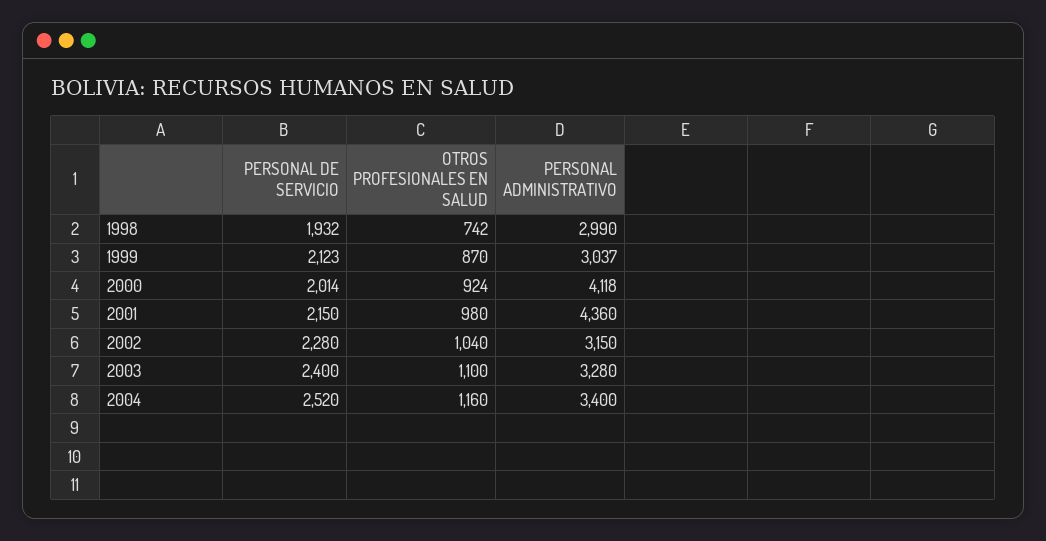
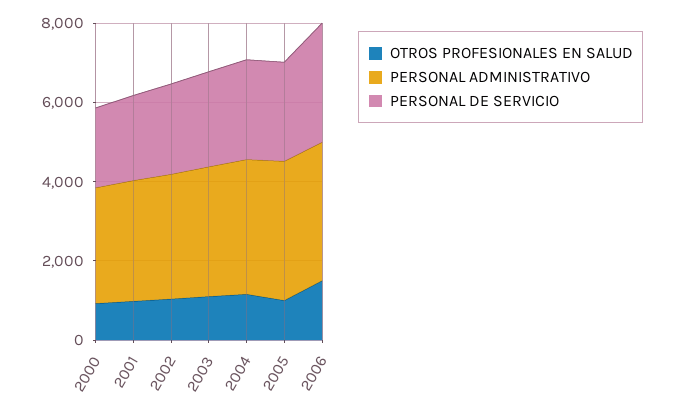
PERSONAL DE SERVICIO, 1998: 1932 -> none
OTROS PROFESIONALES EN SALUD, 1998: 742 -> none
PERSONAL ADMINISTRATIVO, 1998: 2990 -> none
PERSONAL DE SERVICIO, 1999: 2123 -> none
OTROS PROFESIONALES EN SALUD, 1999: 870 -> none
PERSONAL ADMINISTRATIVO, 1999: 3037 -> none
PERSONAL ADMINISTRATIVO, 2000: 4118 -> 3000
PERSONAL ADMINISTRATIVO, 2001: 4360 -> 3000
OTROS PROFESIONALES EN SALUD, 2005: none -> 1000
PERSONAL ADMINISTRATIVO, 2005: none -> 3500
PERSONAL DE SERVICIO, 2005: none -> 2500
OTROS PROFESIONALES EN SALUD, 2006: none -> 1500
PERSONAL ADMINISTRATIVO, 2006: none -> 3500
PERSONAL DE SERVICIO, 2006: none -> 3000

